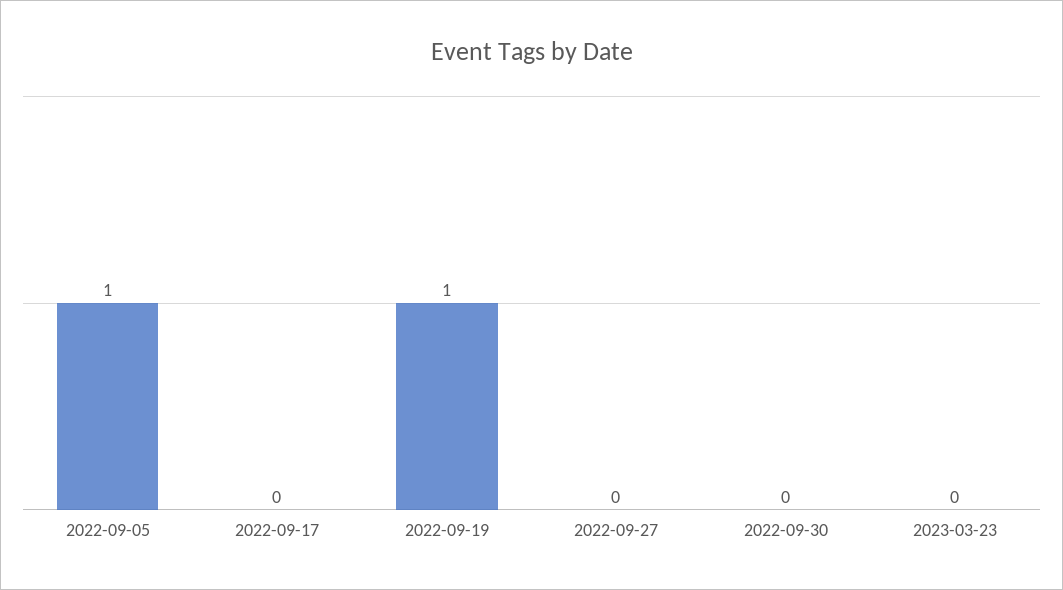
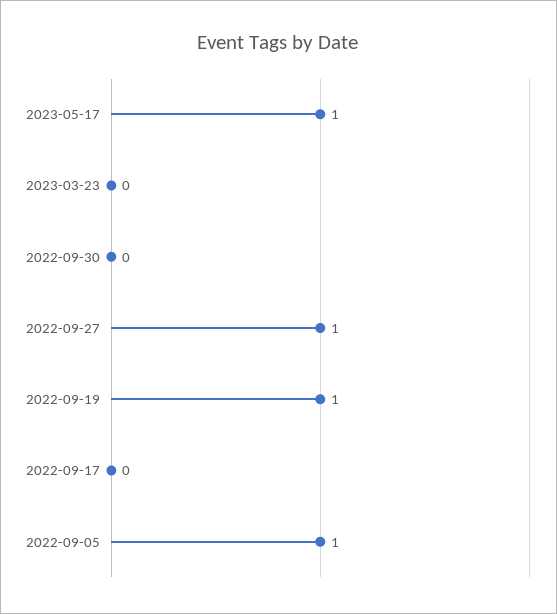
2022-09-27: 0 -> 1
2023-05-17: none -> 1

